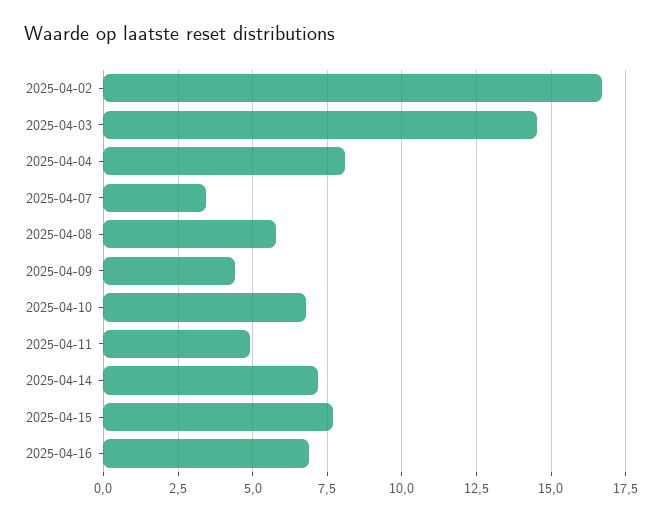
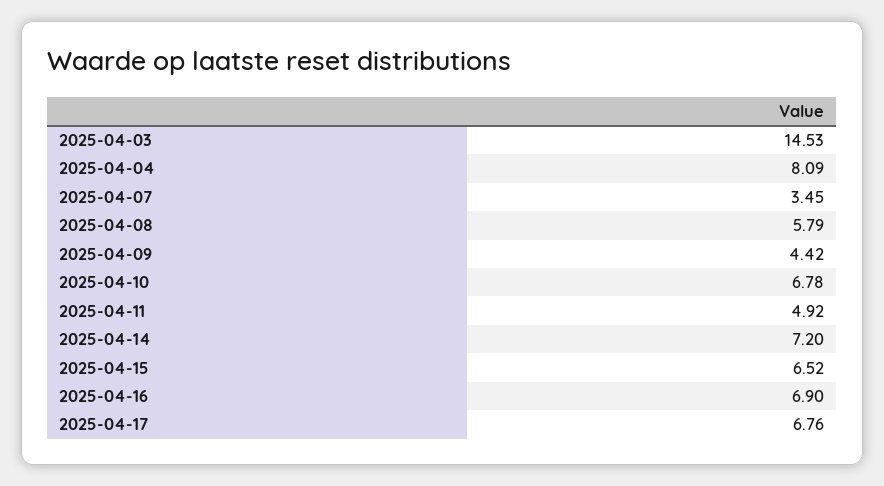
2025-04-02: 16.75 -> none
2025-04-15: 7.75 -> 6.52
2025-04-17: none -> 6.76

